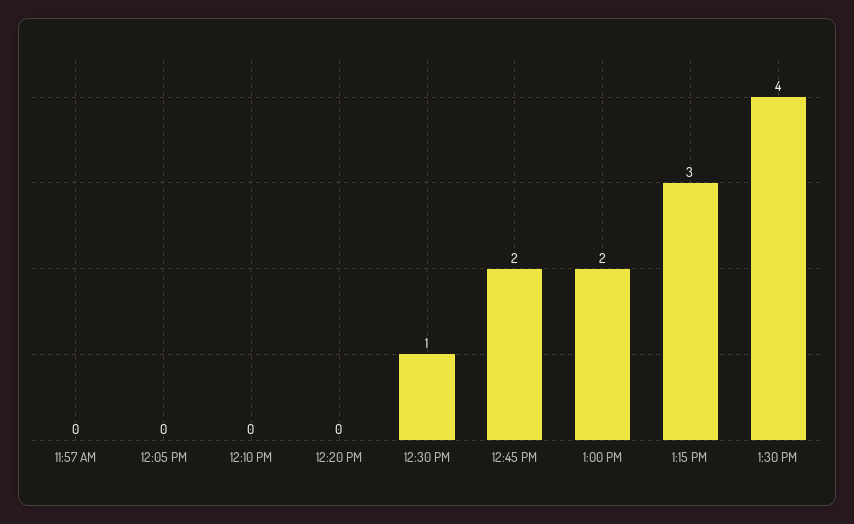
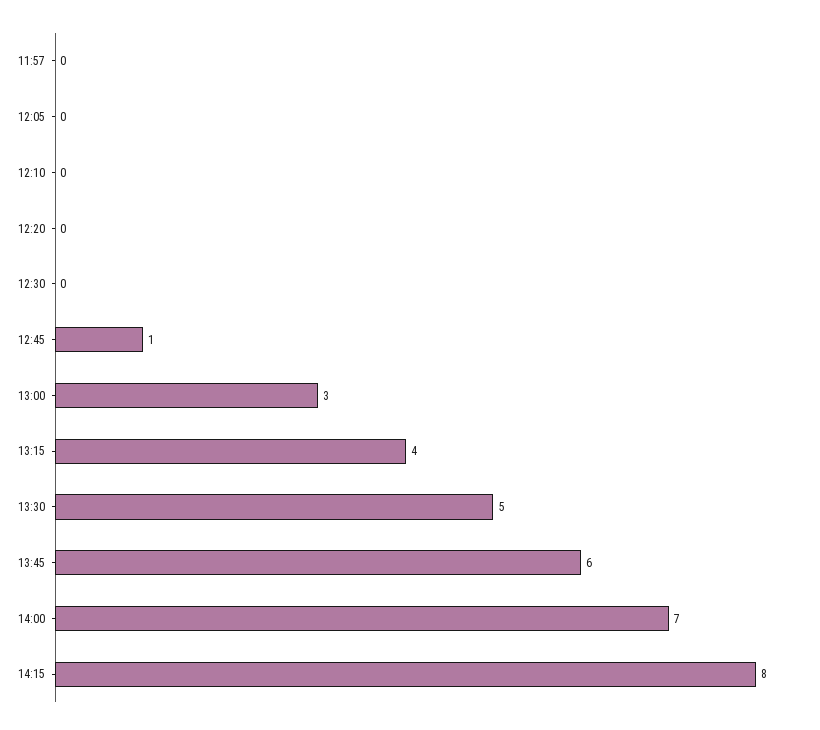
12:30 PM: 1 -> 0
12:45 PM: 2 -> 1
1:00 PM: 2 -> 3
1:15 PM: 3 -> 4
1:30 PM: 4 -> 5
13:45: none -> 6
14:00: none -> 7
14:15: none -> 8

